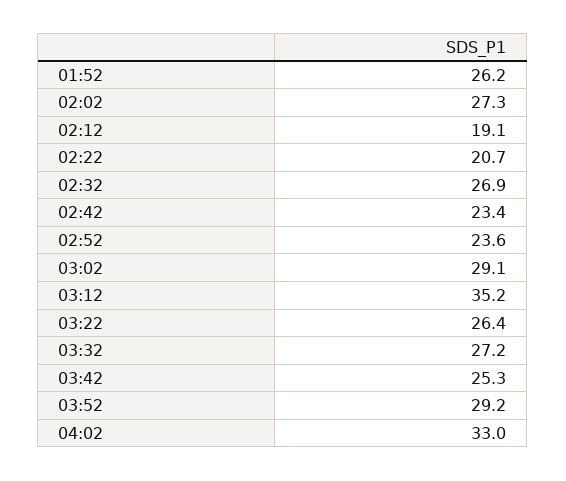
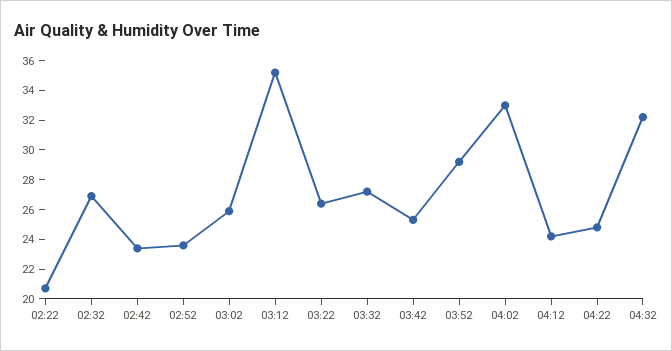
01:52: 26.2 -> none
02:02: 27.3 -> none
02:12: 19.1 -> none
03:02: 29.1 -> 26
04:12: none -> 24
04:22: none -> 25
04:32: none -> 32

